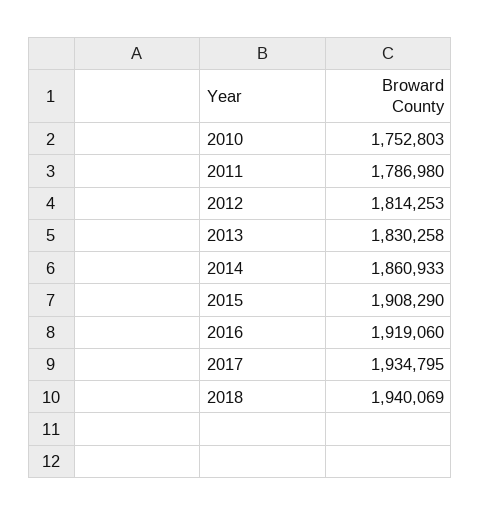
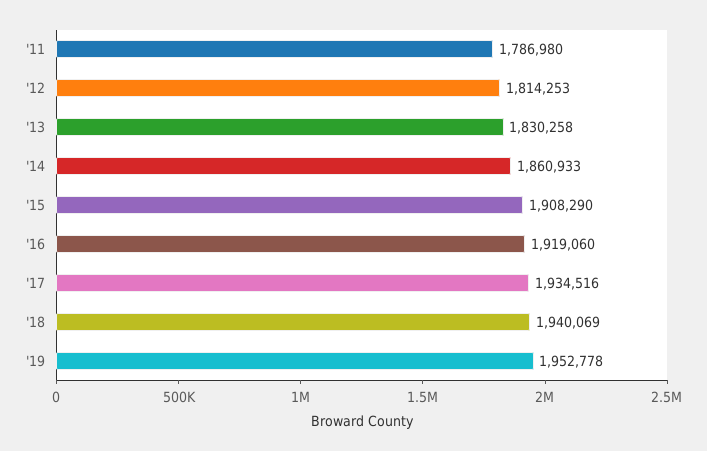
2010: 1752803 -> none
2017: 1934795 -> 1934516
'19: none -> 1952778

